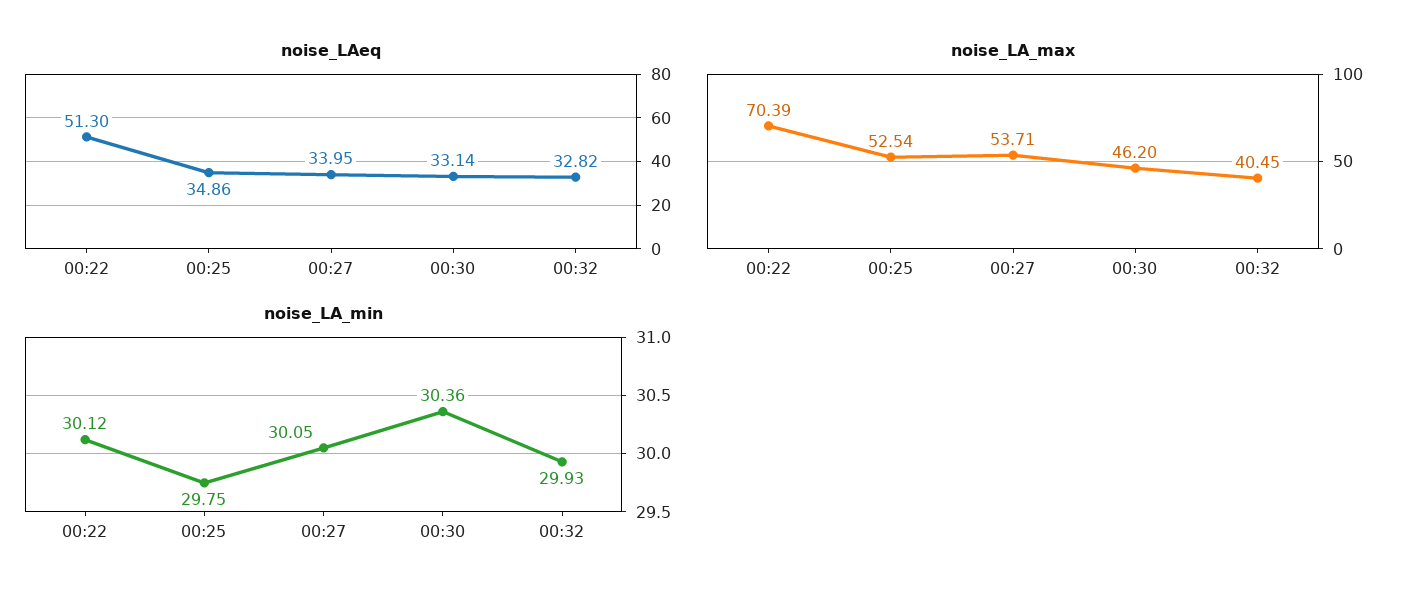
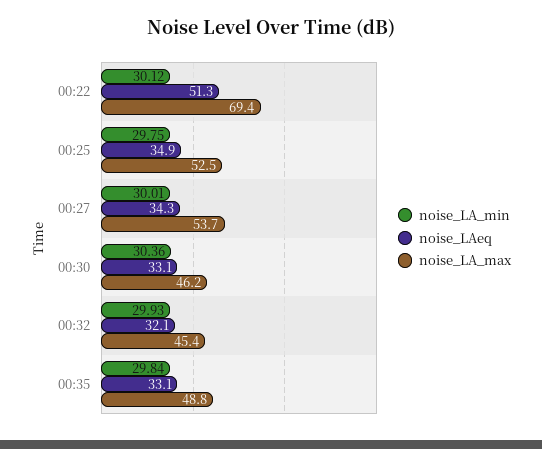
noise_LAeq, 00:27: 33.95 -> 34.3
noise_LAeq, 00:32: 32.82 -> 32.1
noise_LA_max, 00:22: 70.39 -> 69.4
noise_LA_max, 00:32: 40.45 -> 45.4
noise_LA_min, 00:27: 30.05 -> 30.01
noise_LA_min, 00:35: none -> 29.84
noise_LAeq, 00:35: none -> 33.1
noise_LA_max, 00:35: none -> 48.8

